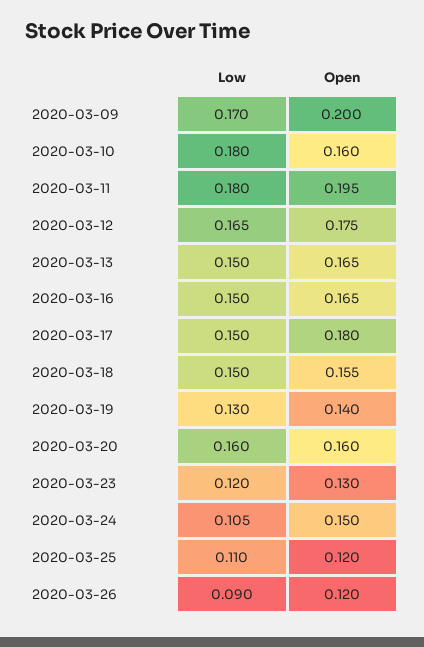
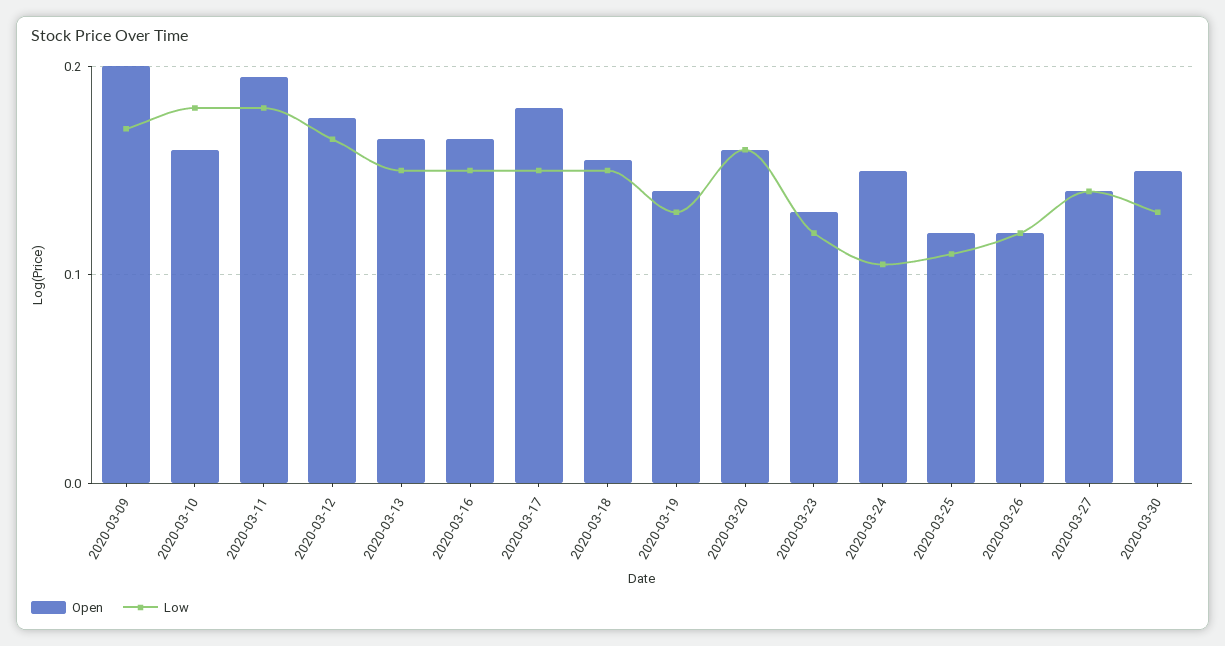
Low, 2020-03-26: 0.09 -> 0.12
Open, 2020-03-27: none -> 0.14
Low, 2020-03-27: none -> 0.14
Open, 2020-03-30: none -> 0.15
Low, 2020-03-30: none -> 0.13

